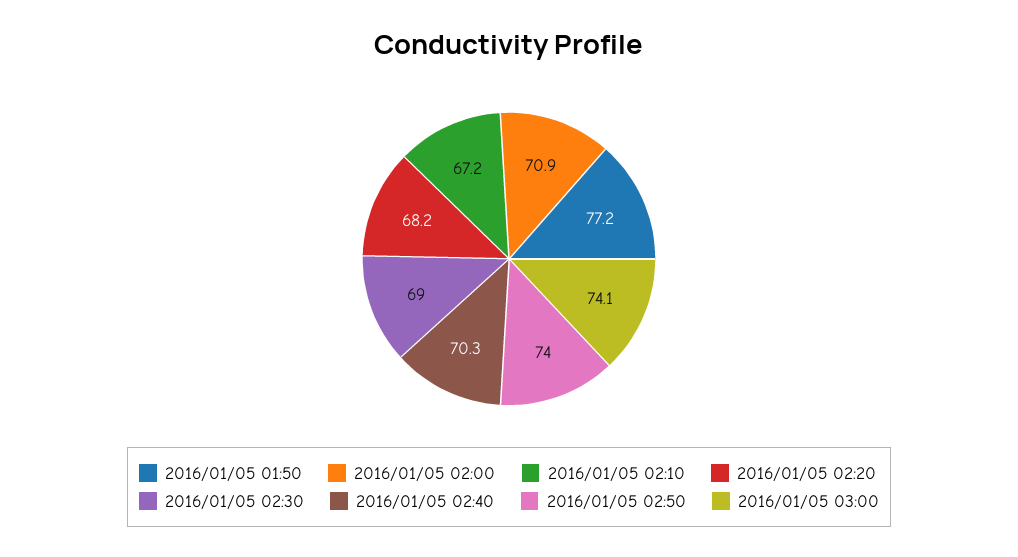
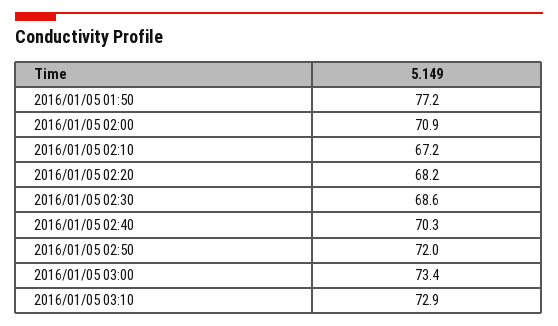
2016/01/05 02:30: 69 -> 68.6
2016/01/05 02:50: 74 -> 72
2016/01/05 03:00: 74.1 -> 73.4
2016/01/05 03:10: none -> 72.9

